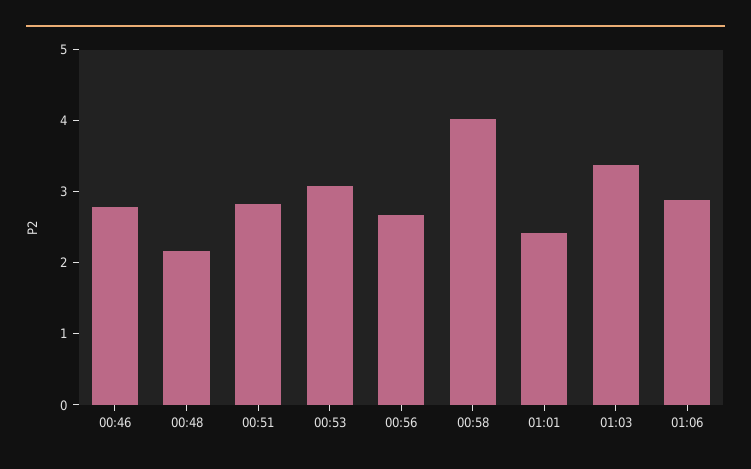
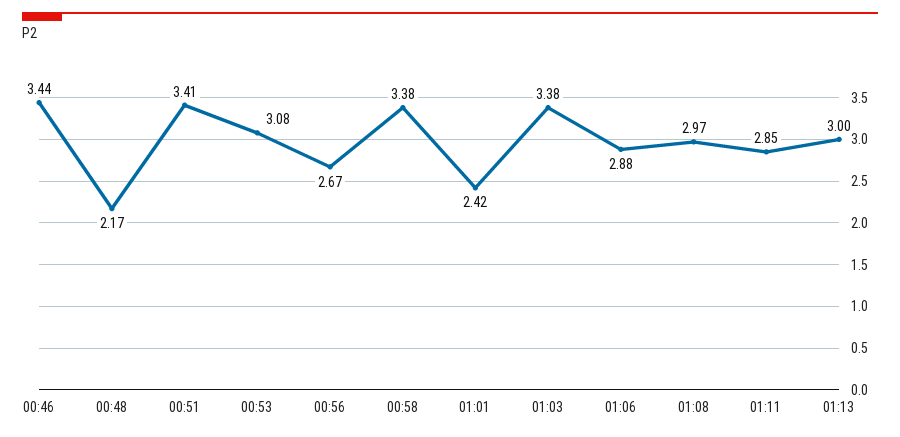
00:46: 2.8 -> 3.44
00:51: 2.8 -> 3.41
00:58: 4 -> 3.38
01:08: none -> 2.97
01:11: none -> 2.85
01:13: none -> 3

